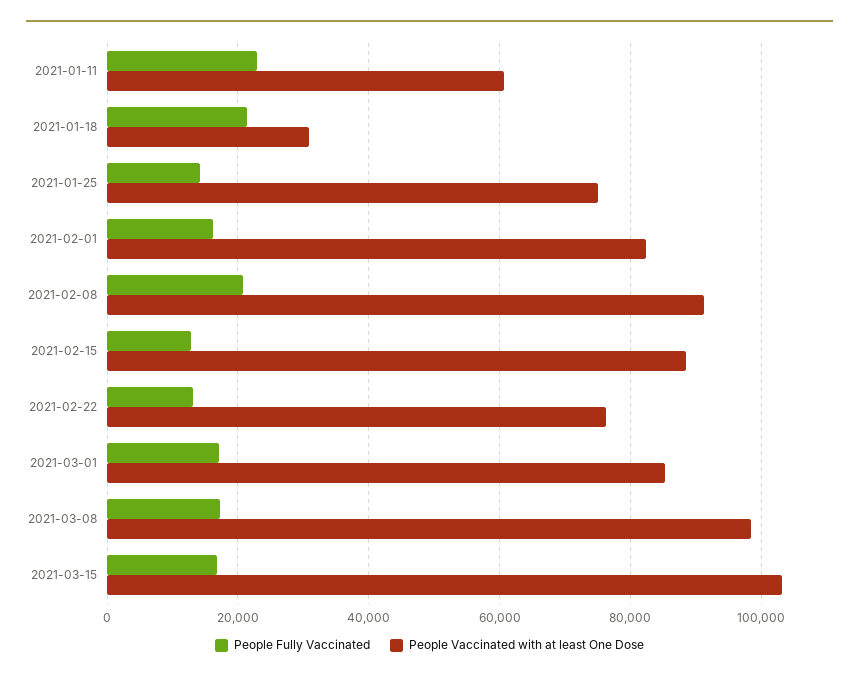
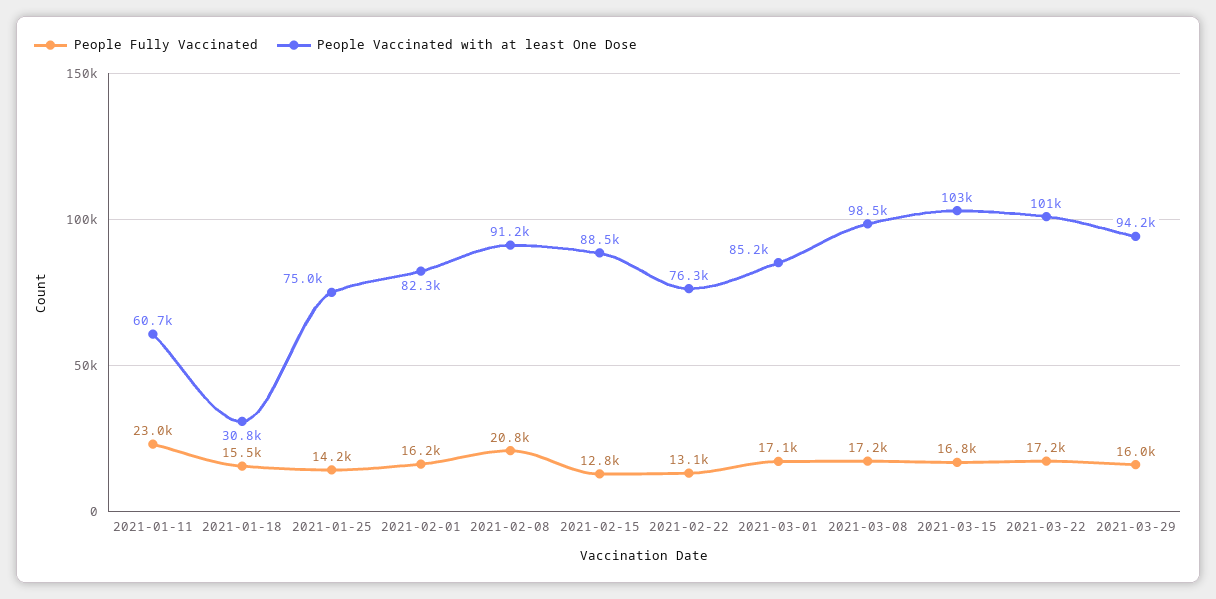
People Fully Vaccinated, 2021-01-18: 22000 -> 15500
People Fully Vaccinated, 2021-03-22: none -> 17200
People Vaccinated with at least One Dose, 2021-03-22: none -> 101000
People Fully Vaccinated, 2021-03-29: none -> 16000
People Vaccinated with at least One Dose, 2021-03-29: none -> 94200

